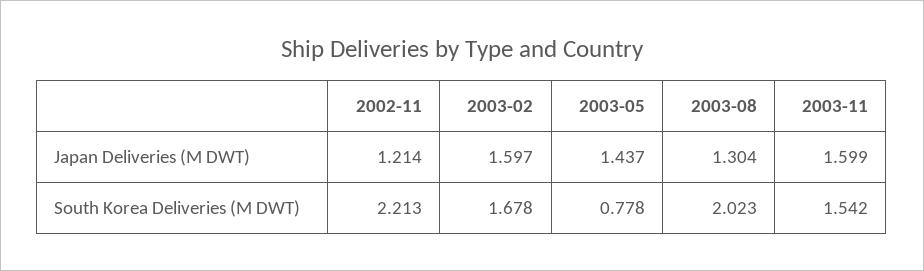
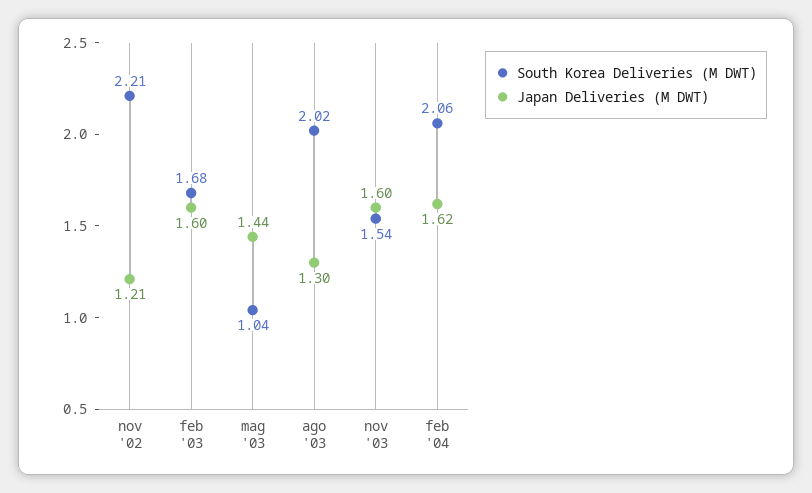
South Korea Deliveries (M DWT), 2003-05: 0.778 -> 1.04
South Korea Deliveries (M DWT), feb '04: none -> 2.06
Japan Deliveries (M DWT), feb '04: none -> 1.62

